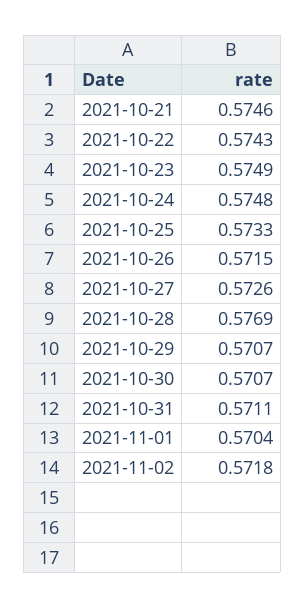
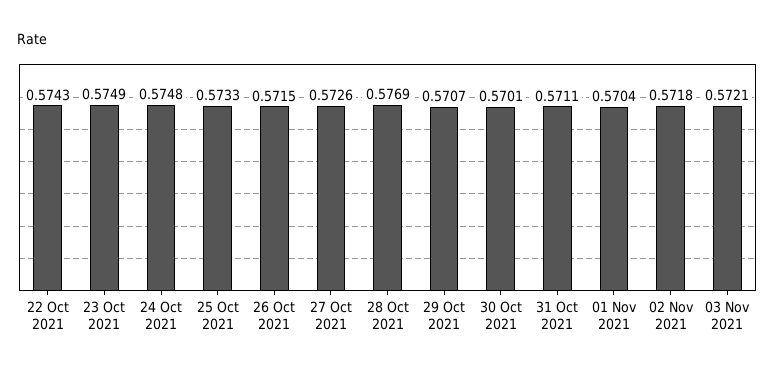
2021-10-21: 0.5746 -> none
2021-10-30: 0.5707 -> 0.5701
03 Nov 2021: none -> 0.5721

